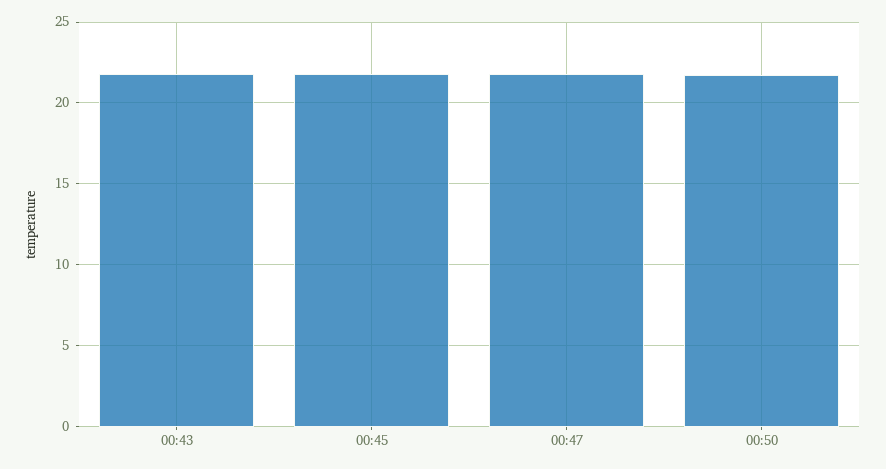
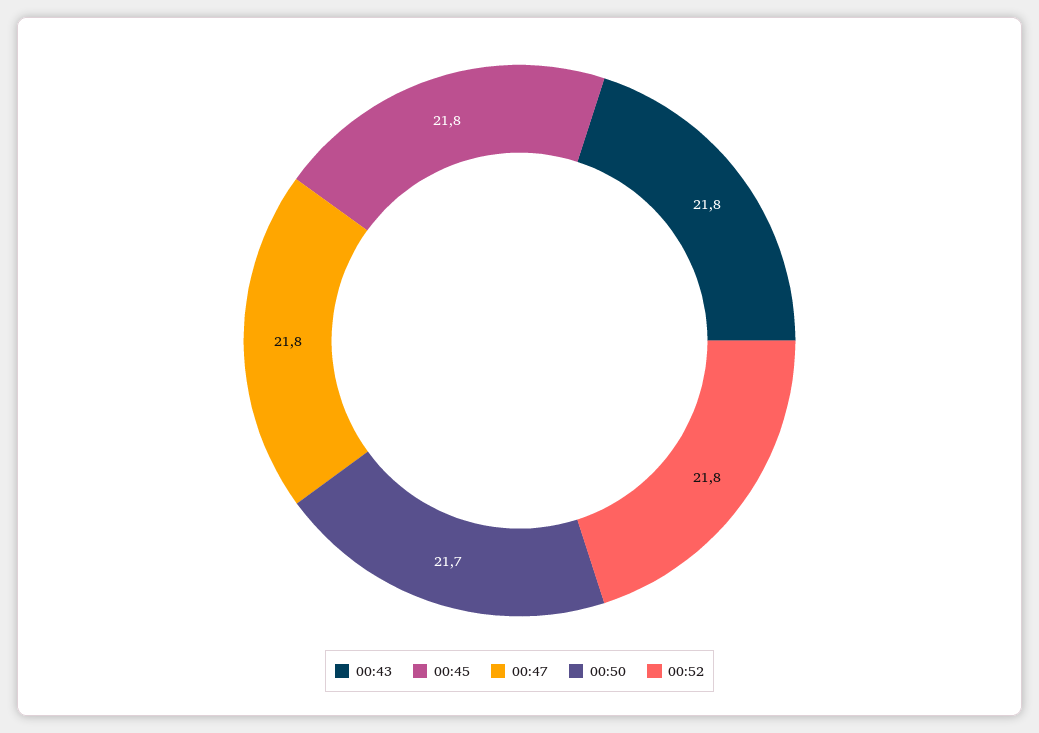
00:52: none -> 21.8

